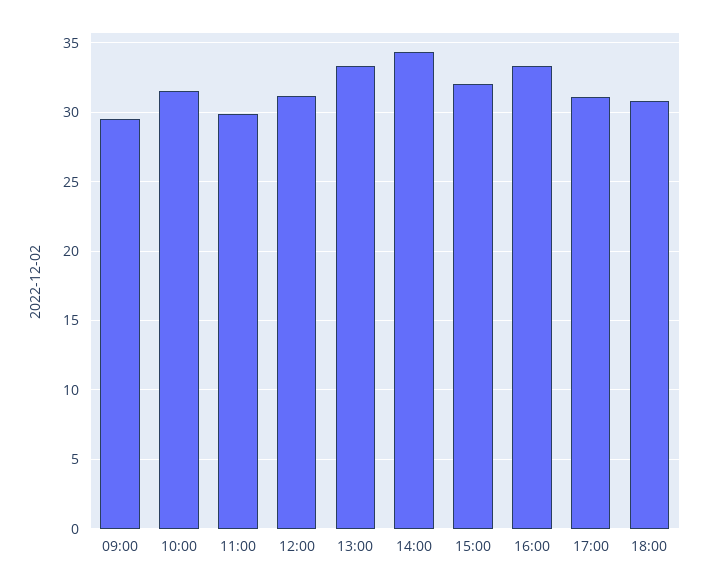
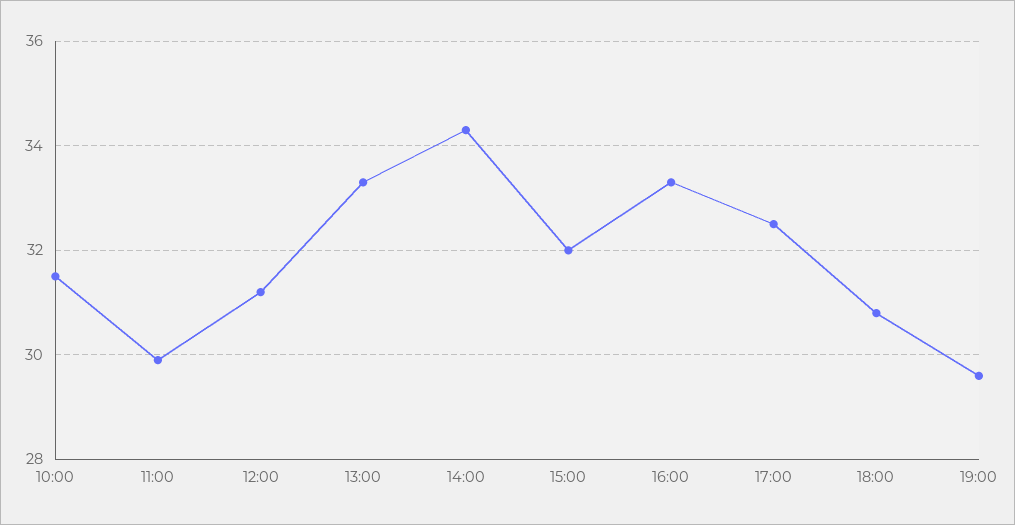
09:00: 29.5 -> none
17:00: 31 -> 32.5
19:00: none -> 29.5

